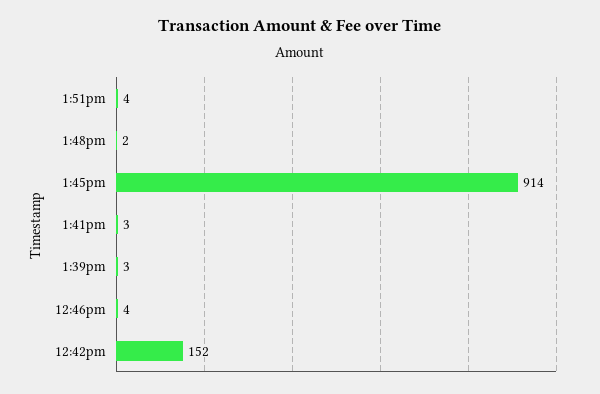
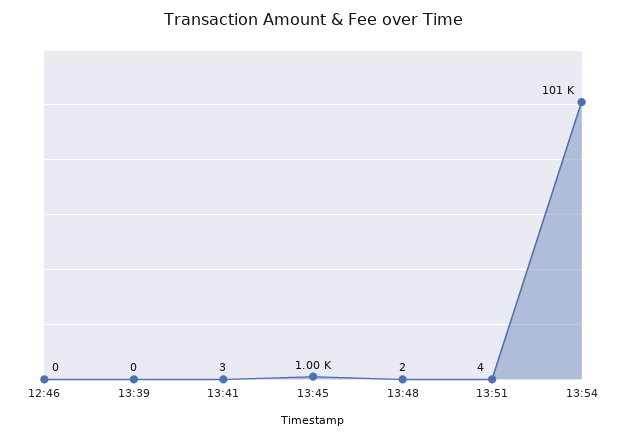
1:45pm: 914 -> 1000
1:39pm: 3 -> 0
12:46pm: 4 -> 0
12:42pm: 152 -> none
13:54: none -> 101000

